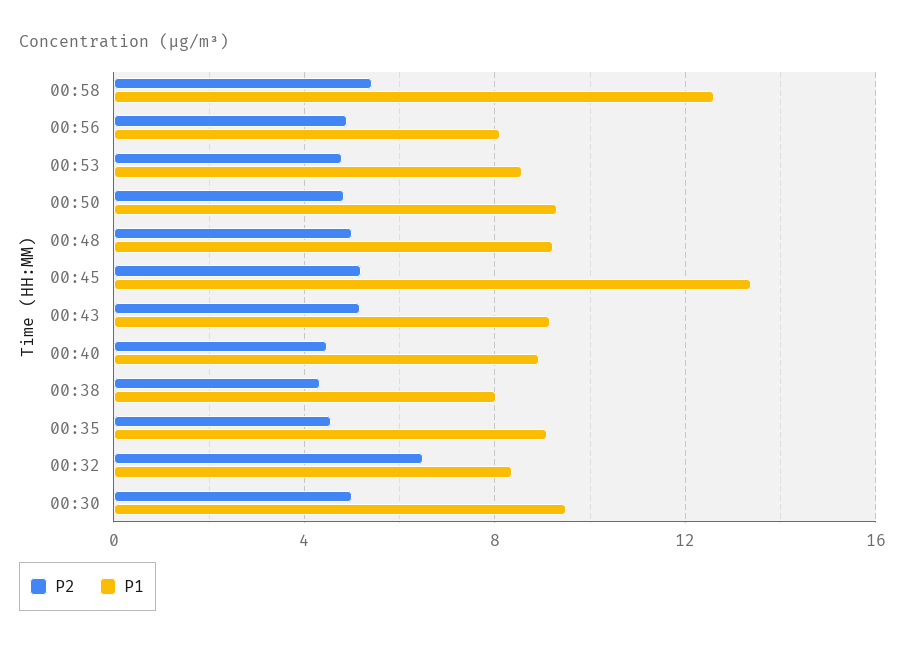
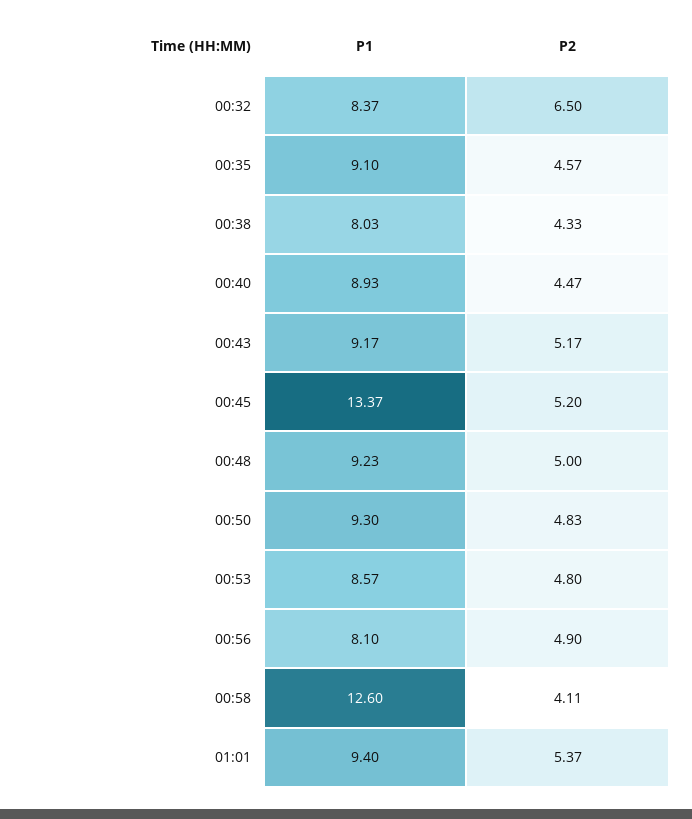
P2, 00:58: 5.5 -> 4.11
P2, 00:30: 5 -> none
P1, 00:30: 9.5 -> none
P1, 01:01: none -> 9.4
P2, 01:01: none -> 5.37

